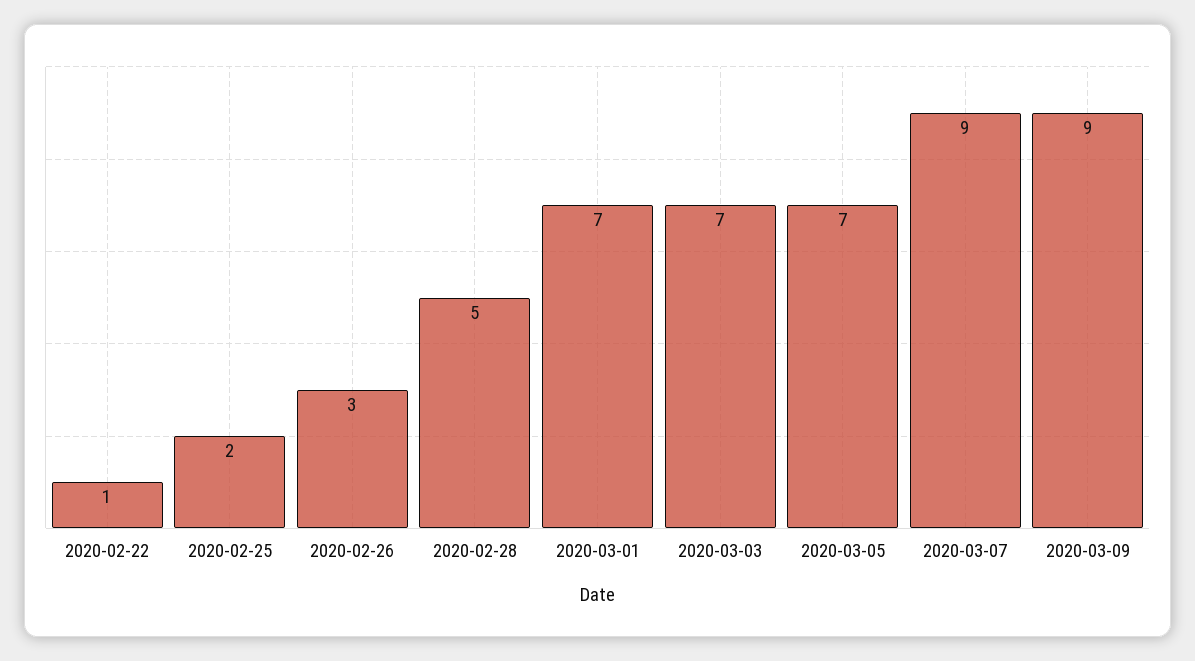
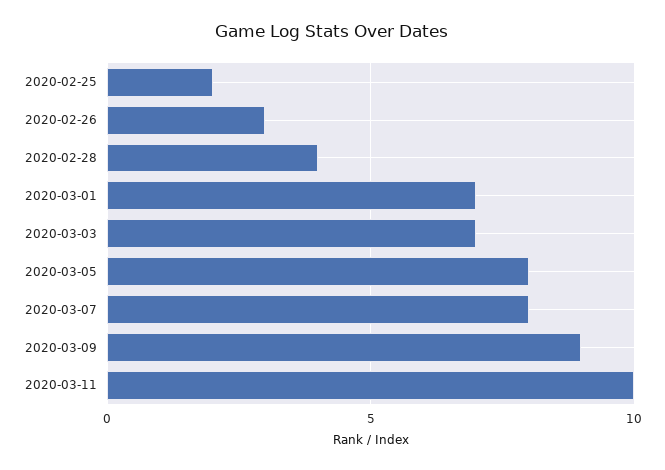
2020-02-22: 1 -> none
2020-02-28: 5 -> 4
2020-03-05: 7 -> 8
2020-03-07: 9 -> 8
2020-03-11: none -> 10

